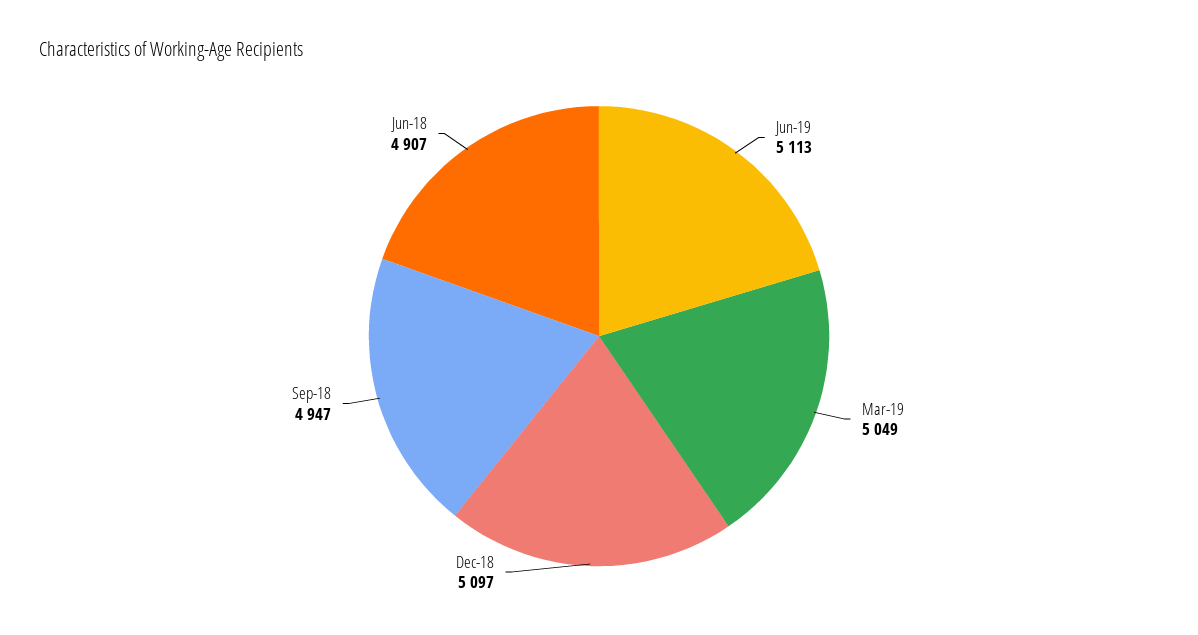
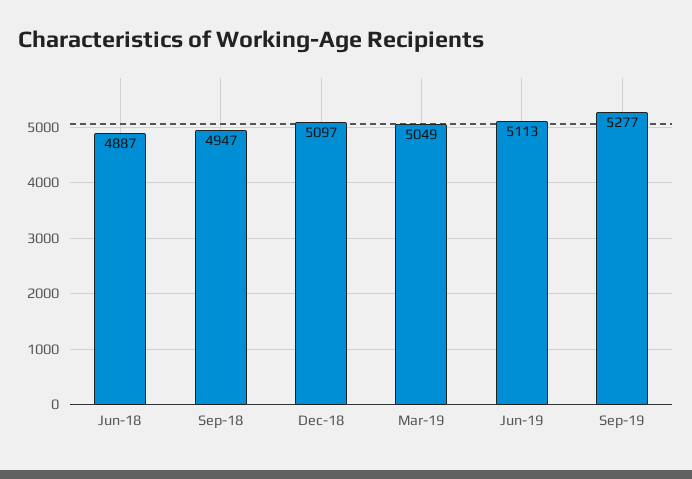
Jun-18: 4907 -> 4887
Sep-19: none -> 5277

